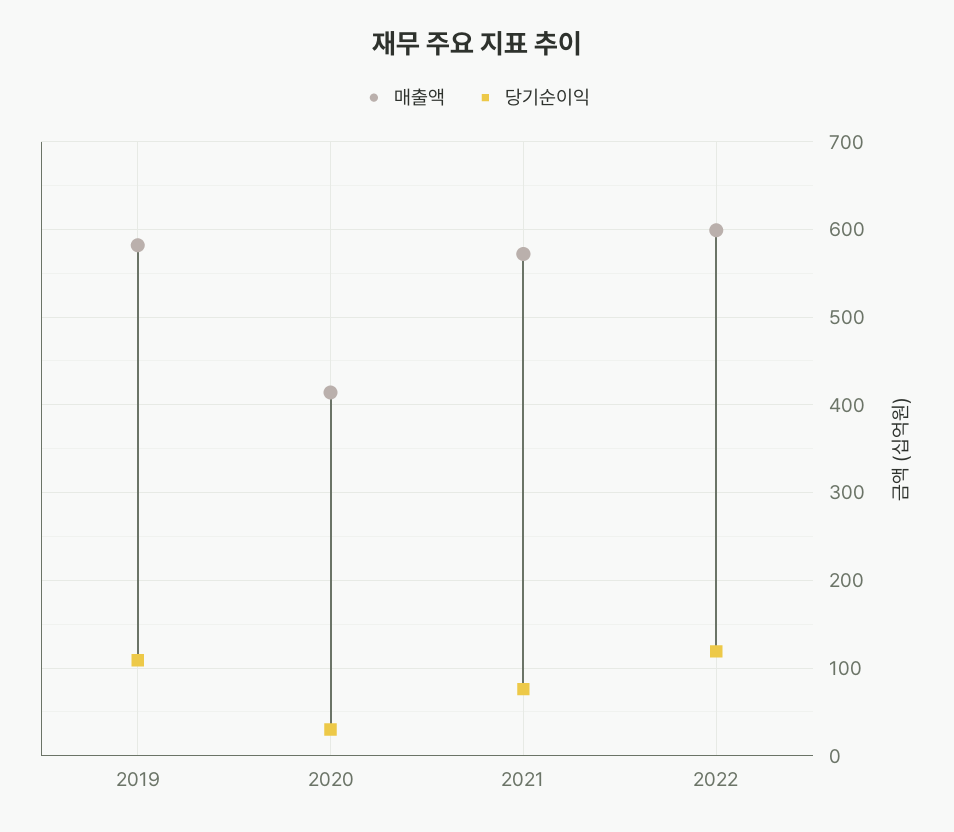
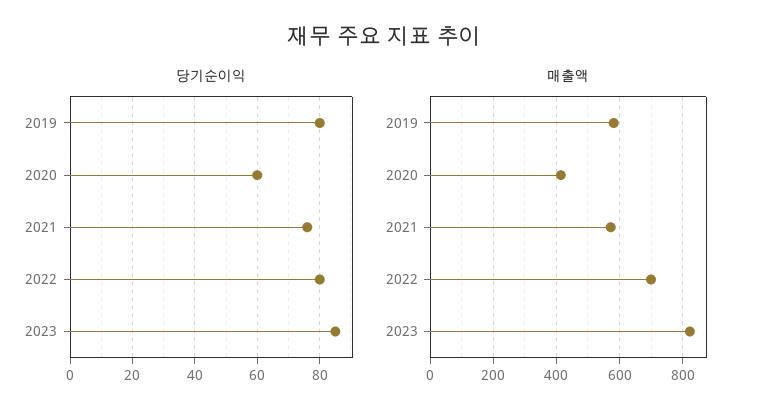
당기순이익, 2019: 110 -> 80
당기순이익, 2020: 30 -> 60
매출액, 2022: 600 -> 700
당기순이익, 2022: 120 -> 80
당기순이익, 2023: none -> 85
매출액, 2023: none -> 820

